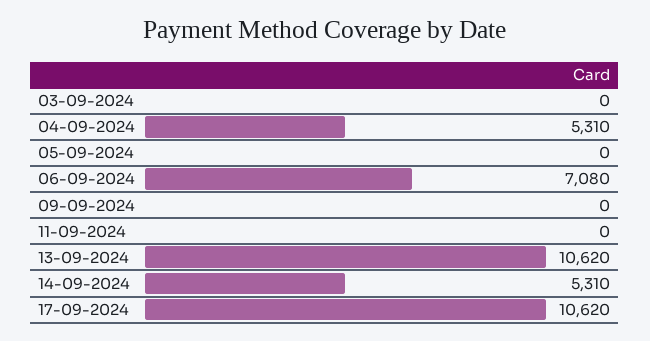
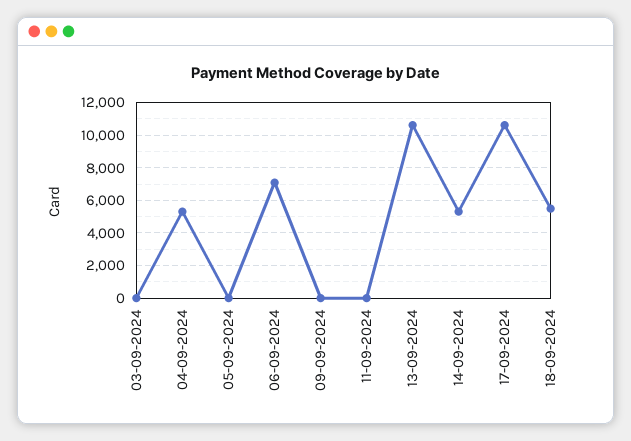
18-09-2024: none -> 5500

